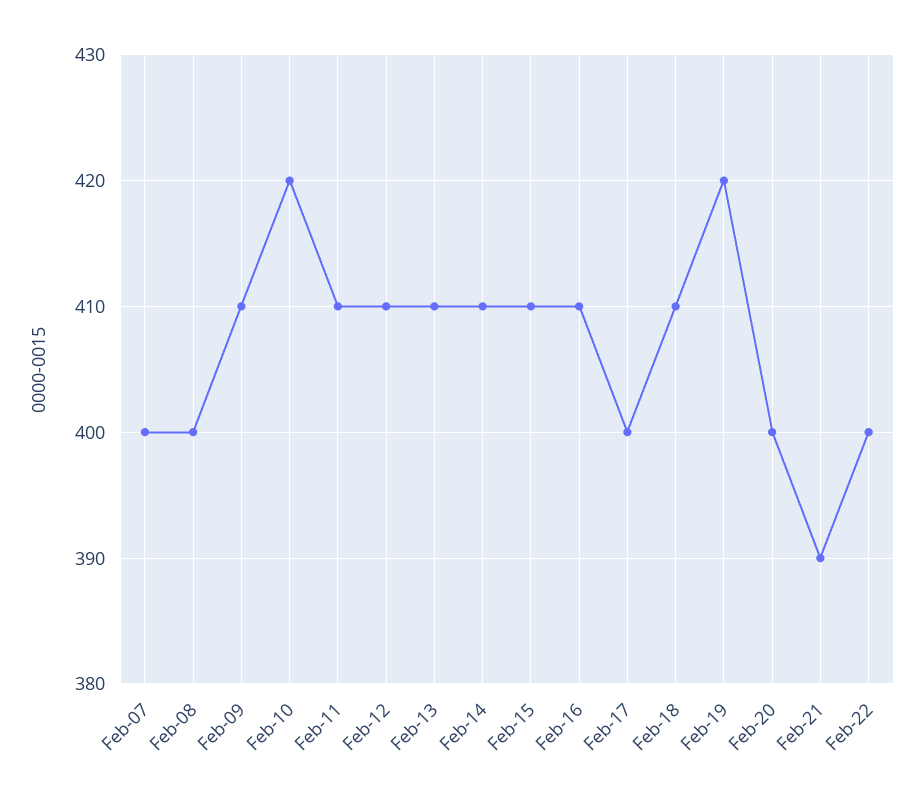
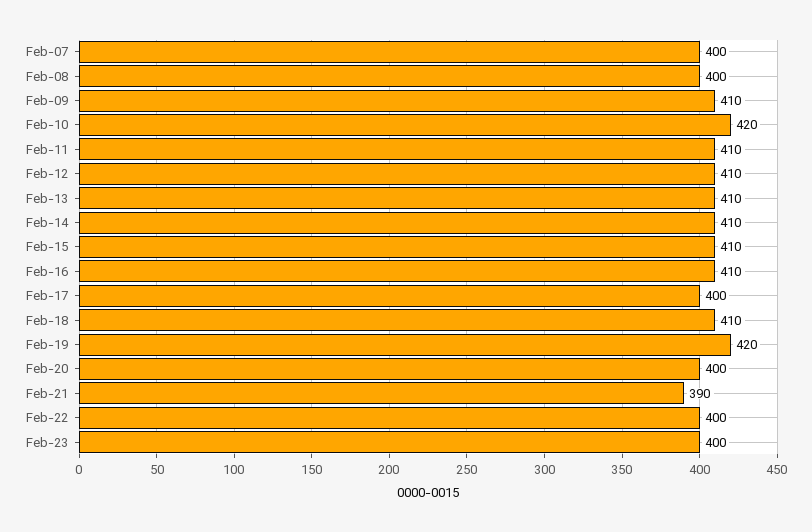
Feb-23: none -> 400

